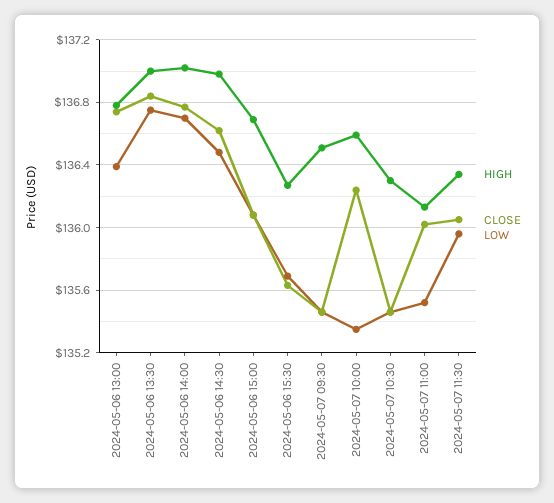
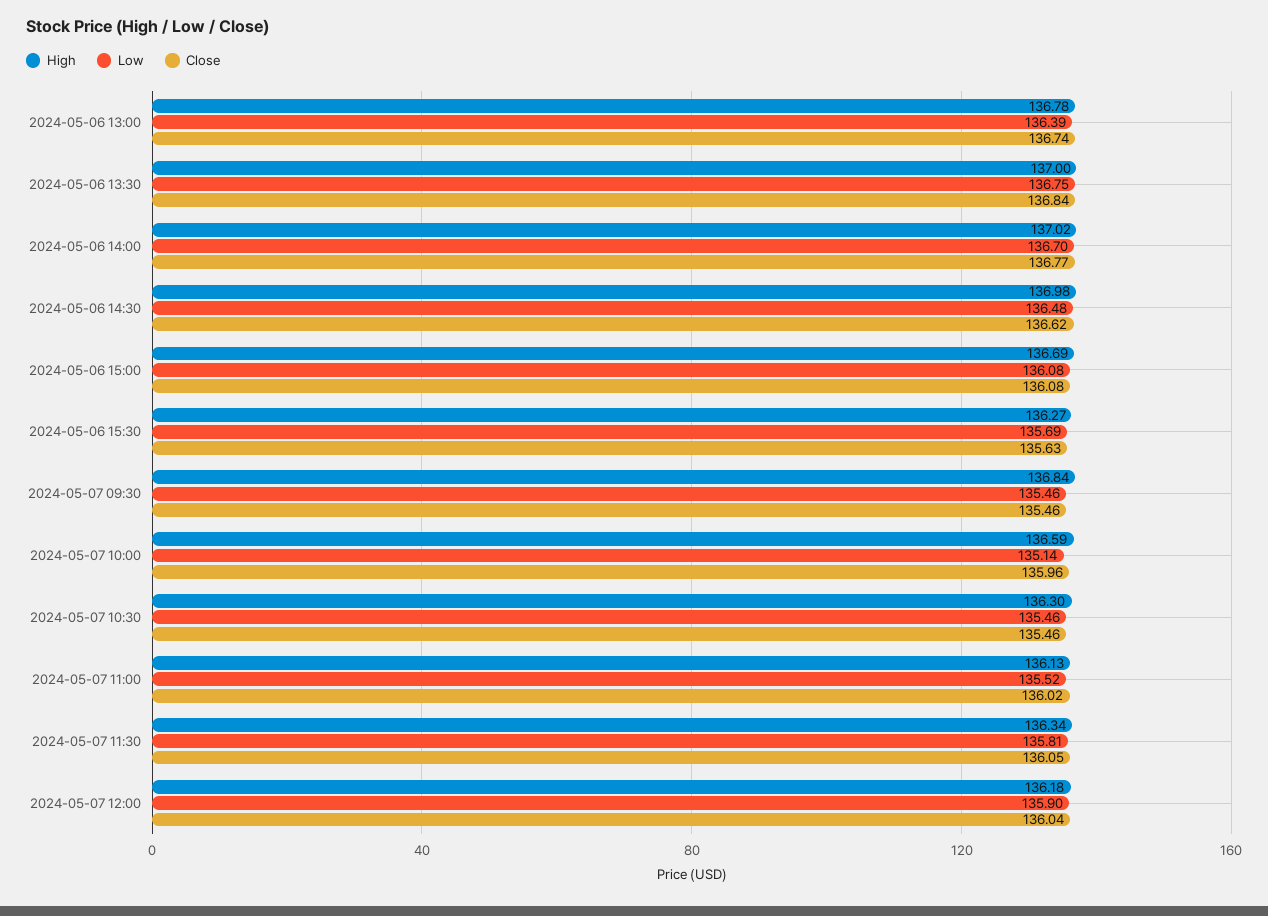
HIGH, 2024-05-07 09:30: 136.5 -> 136.84
CLOSE, 2024-05-07 10:00: 136.25 -> 135.96
LOW, 2024-05-07 10:00: 135.35 -> 135.14
LOW, 2024-05-07 11:30: 135.95 -> 135.81
HIGH, 2024-05-07 12:00: none -> 136.18
LOW, 2024-05-07 12:00: none -> 135.9
CLOSE, 2024-05-07 12:00: none -> 136.04

